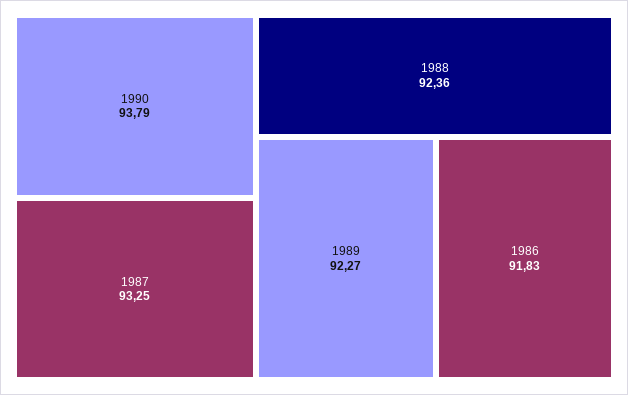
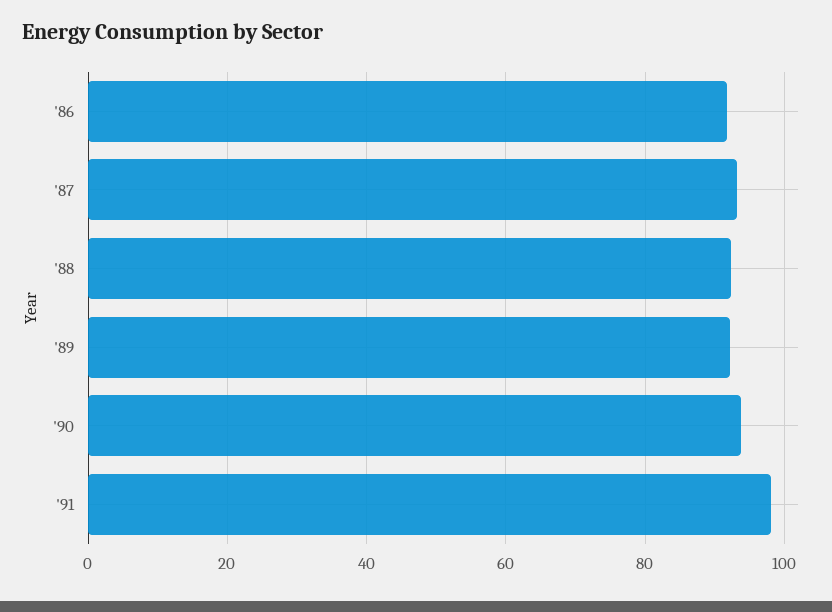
'91: none -> 98

